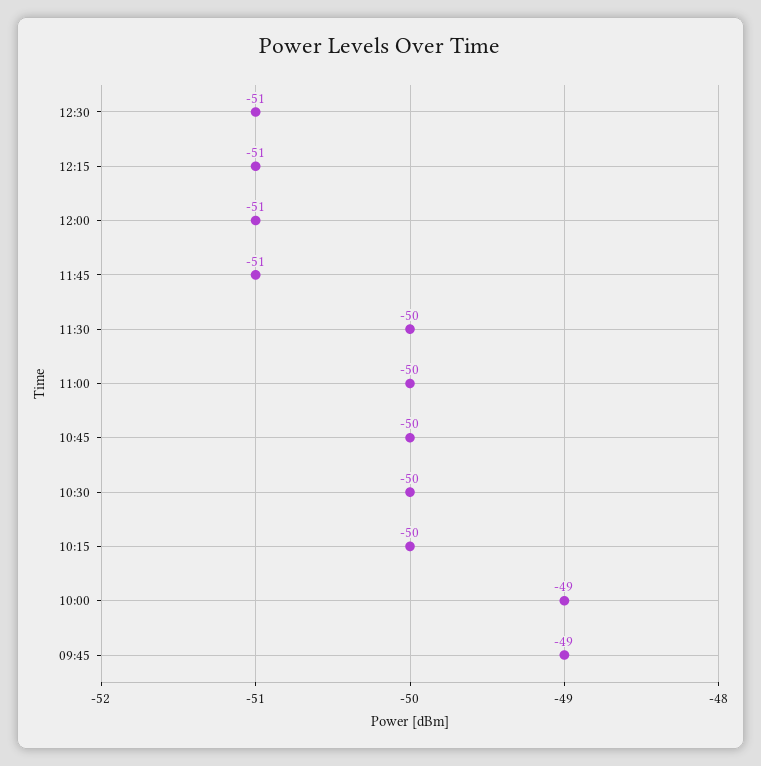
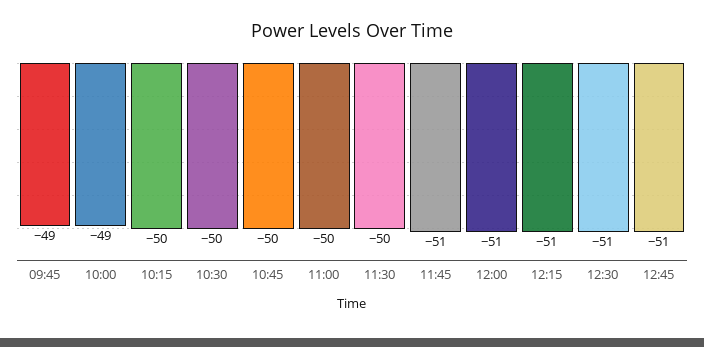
12:45: none -> -51

